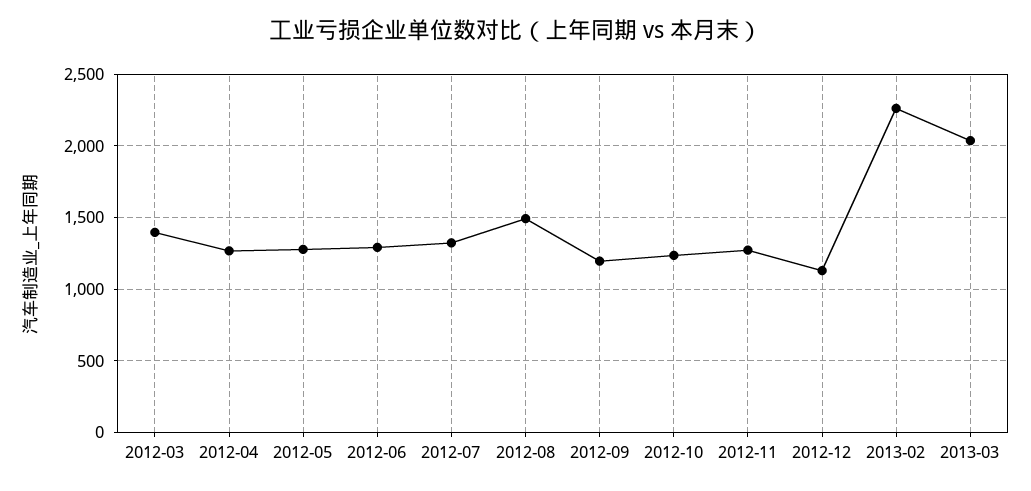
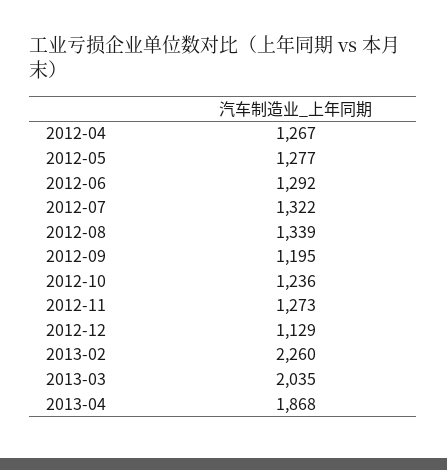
2012-03: 1400 -> none
2012-08: 1500 -> 1339
2013-04: none -> 1868

